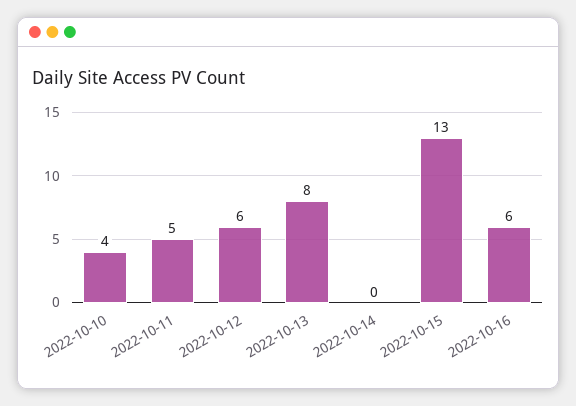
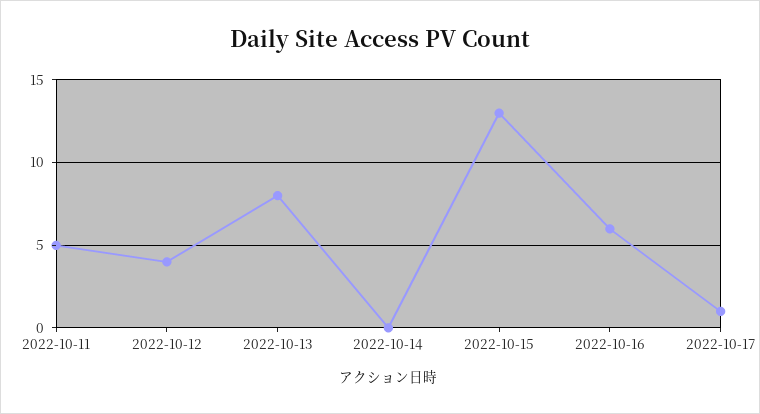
2022-10-10: 4 -> none
2022-10-12: 6 -> 4
2022-10-17: none -> 1

